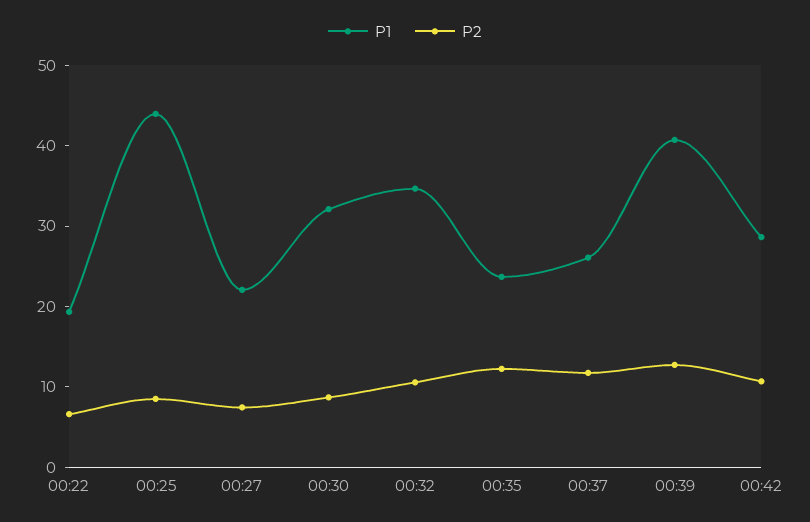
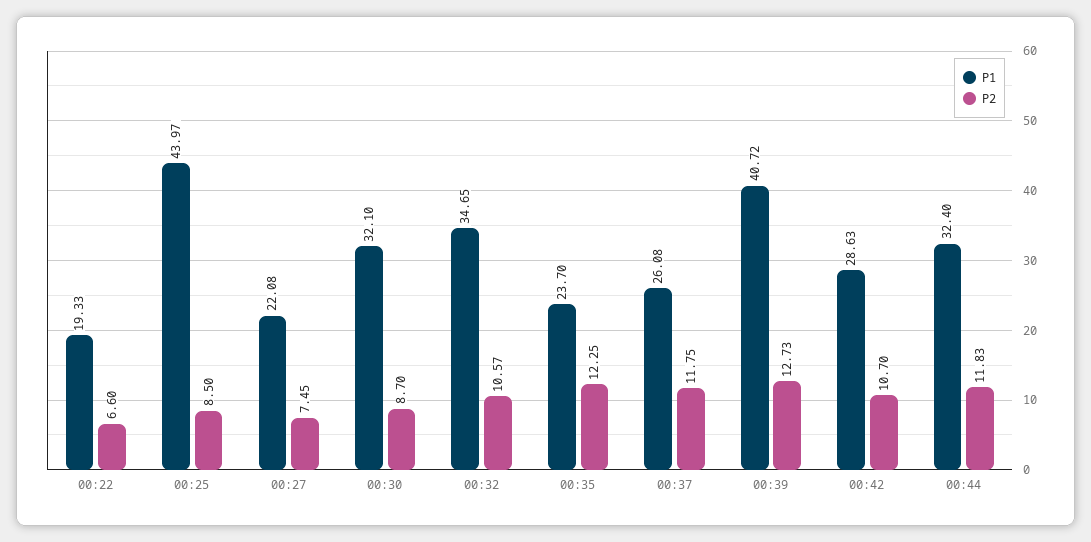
P1, 00:44: none -> 32.4
P2, 00:44: none -> 11.83

